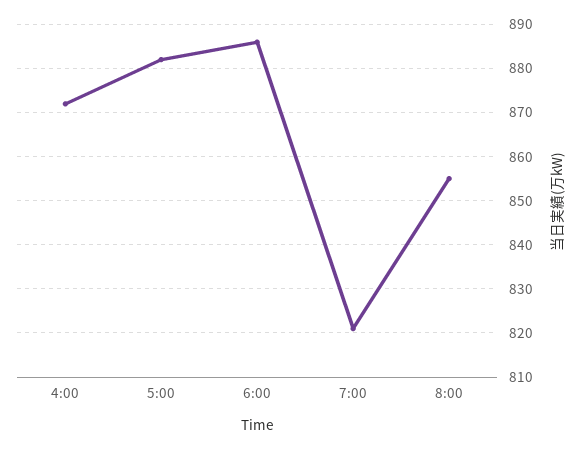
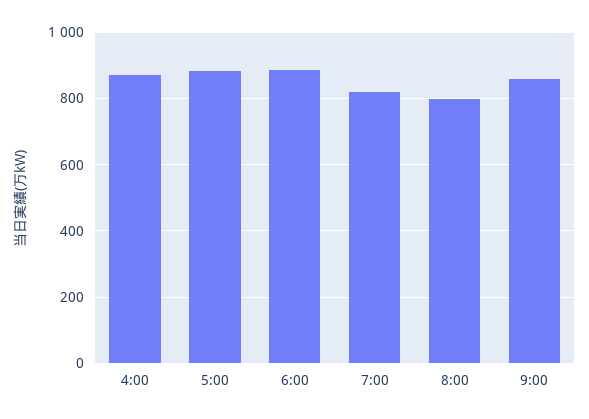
8:00: 855 -> 800
9:00: none -> 860

